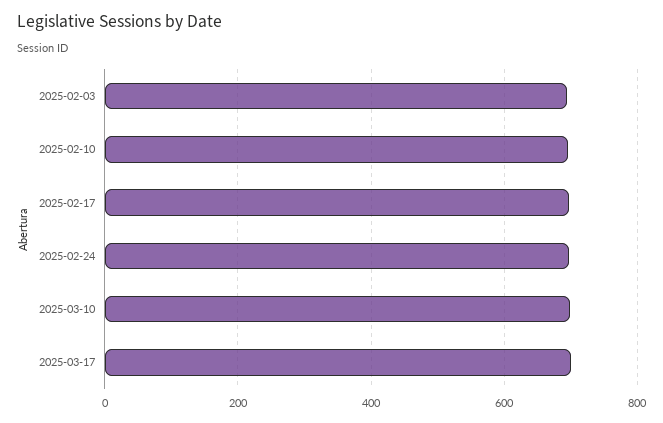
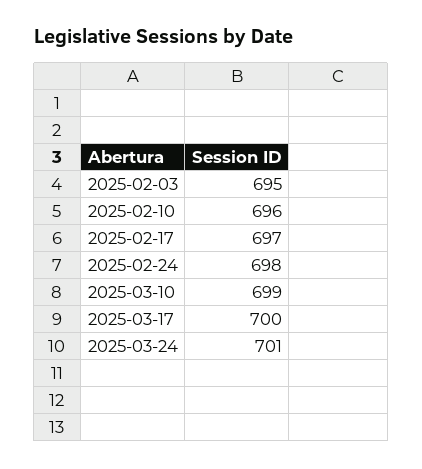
2025-03-24: none -> 701

